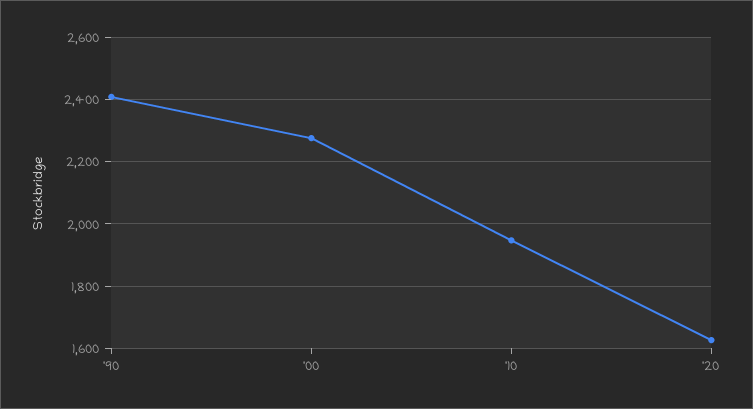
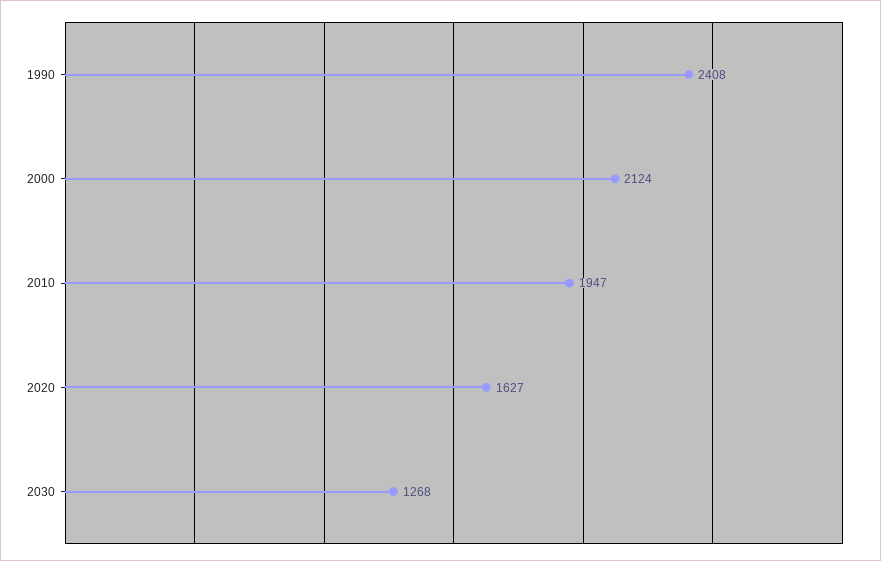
'00: 2280 -> 2124
2030: none -> 1268

